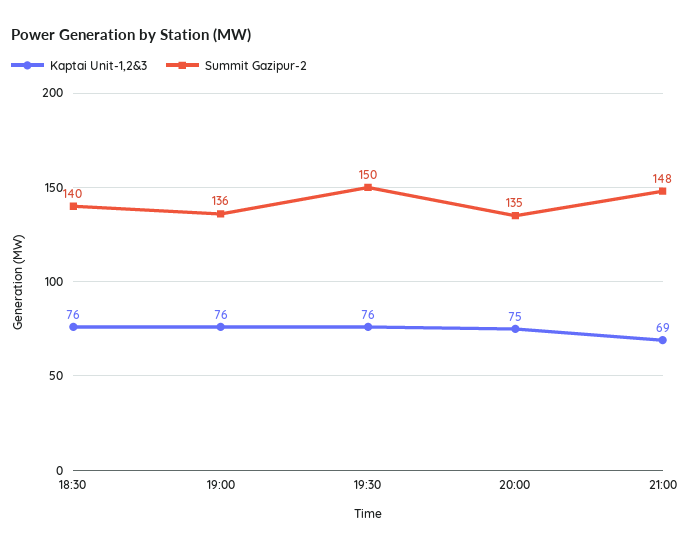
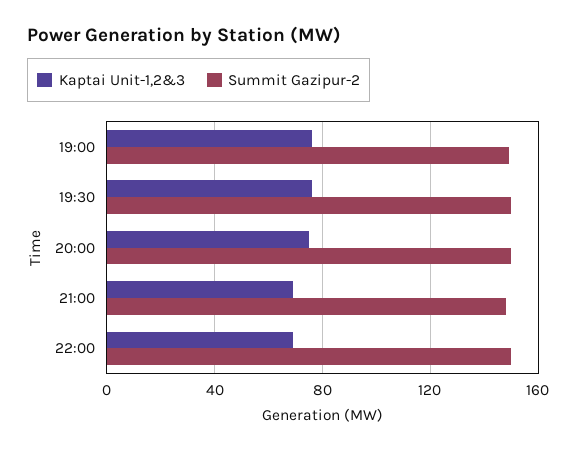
Kaptai Unit-1,2&3, 18:30: 76 -> none
Summit Gazipur-2, 18:30: 140 -> none
Summit Gazipur-2, 19:00: 136 -> 150
Summit Gazipur-2, 20:00: 135 -> 150
Kaptai Unit-1,2&3, 22:00: none -> 70
Summit Gazipur-2, 22:00: none -> 150

